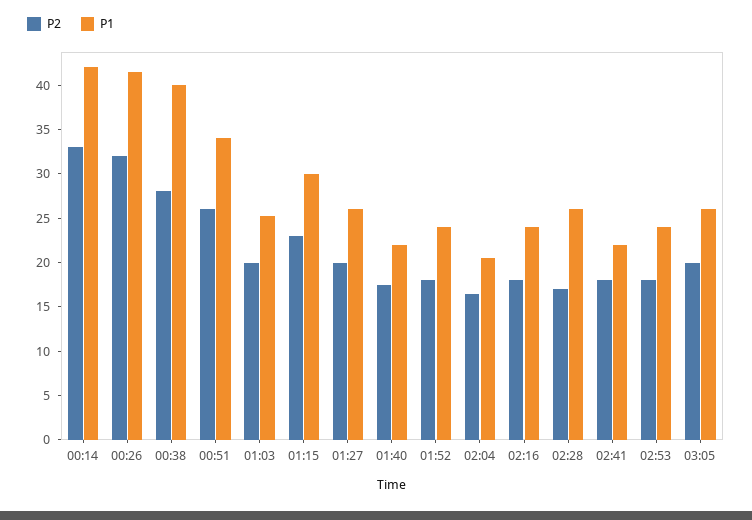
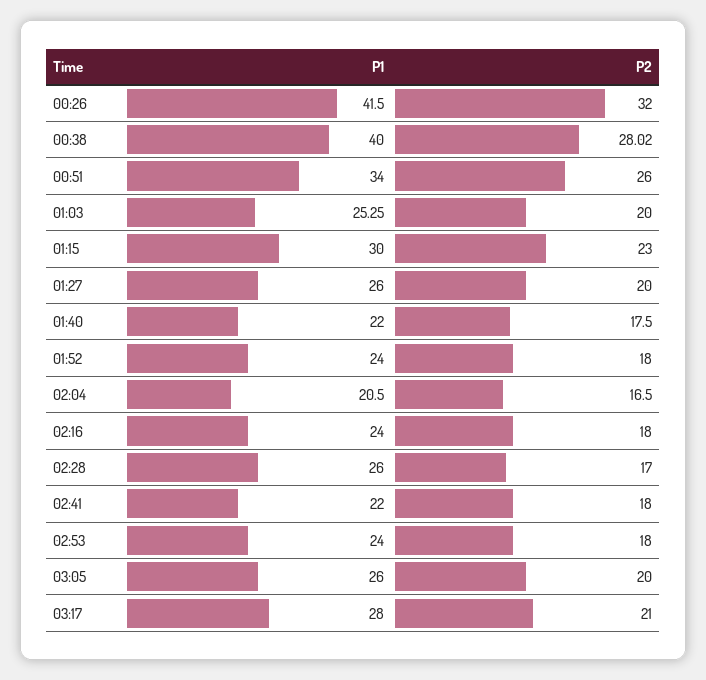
P2, 00:14: 33 -> none
P1, 00:14: 42 -> none
P1, 03:17: none -> 28
P2, 03:17: none -> 21

